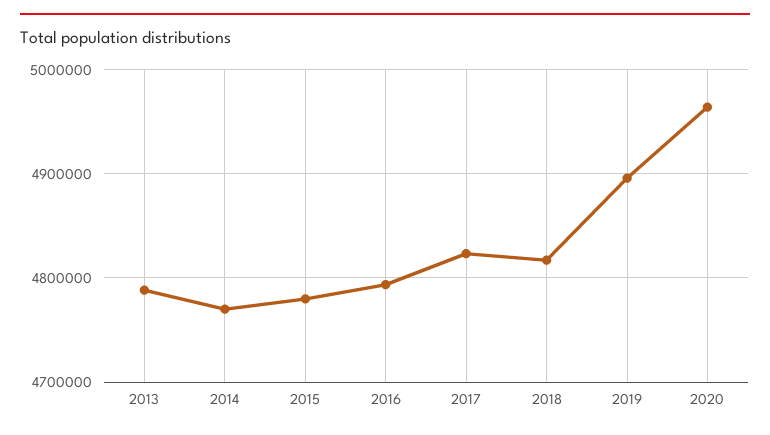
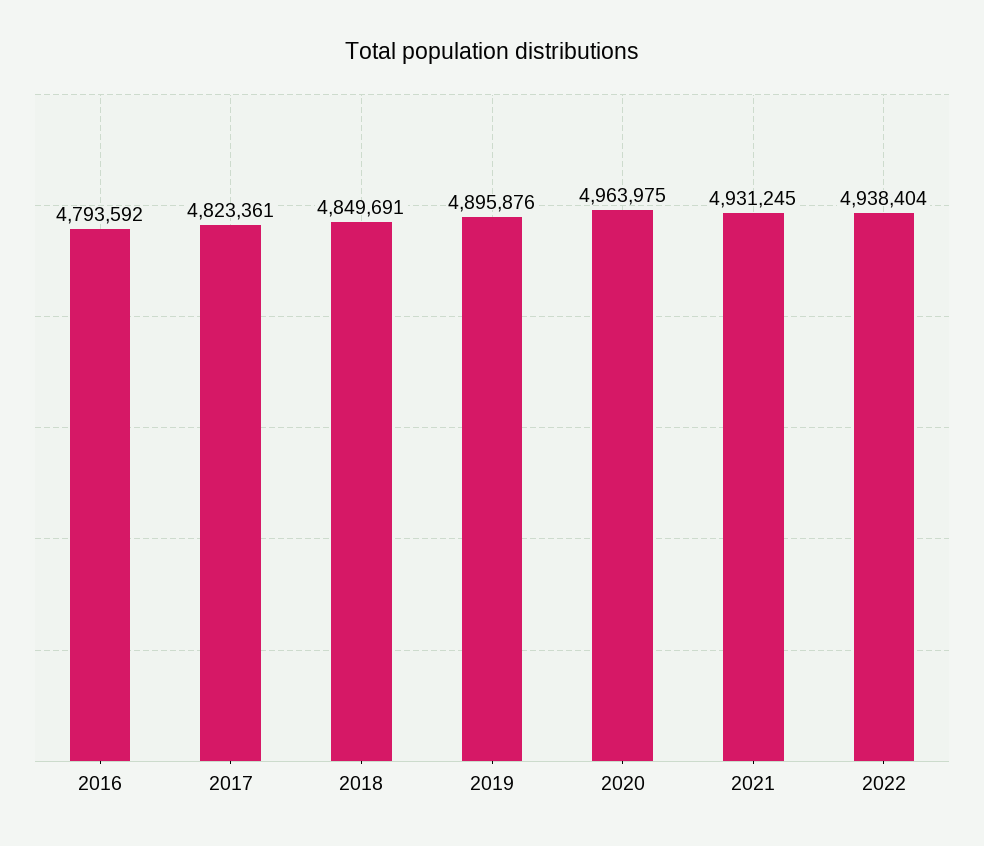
2013: 4790000 -> none
2014: 4770000 -> none
2015: 4780000 -> none
2018: 4820000 -> 4849691
2021: none -> 4931245
2022: none -> 4938404

